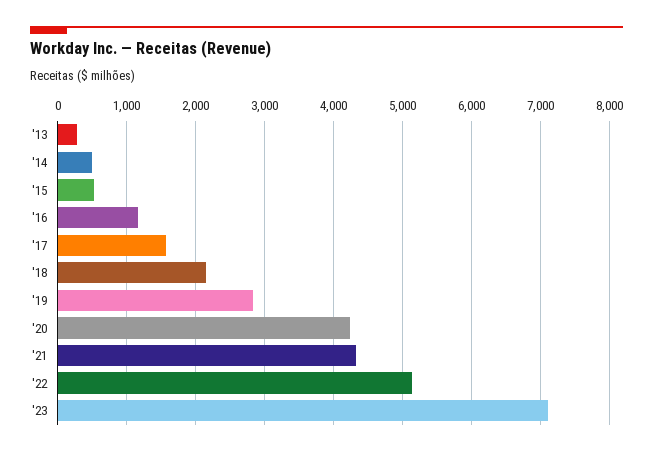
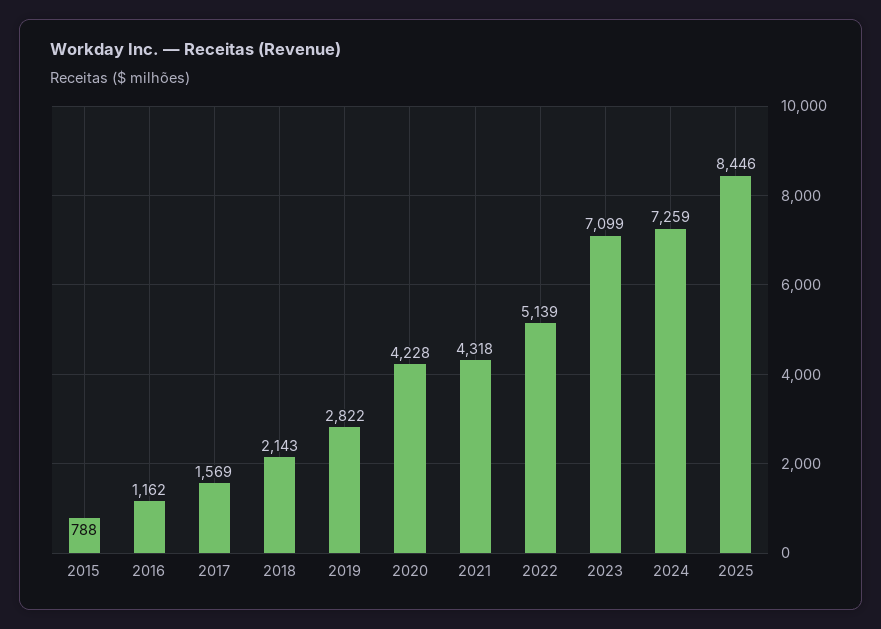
'13: 300 -> none
'14: 500 -> none
'15: 500 -> 788
2024: none -> 7259
2025: none -> 8446

